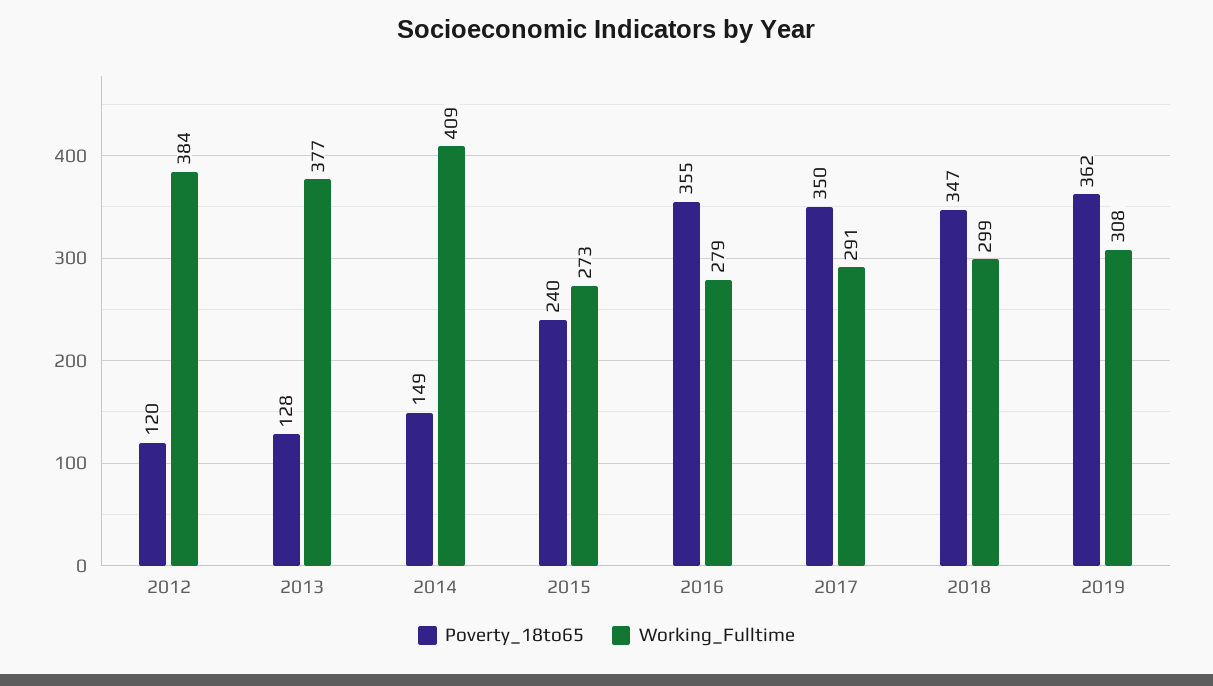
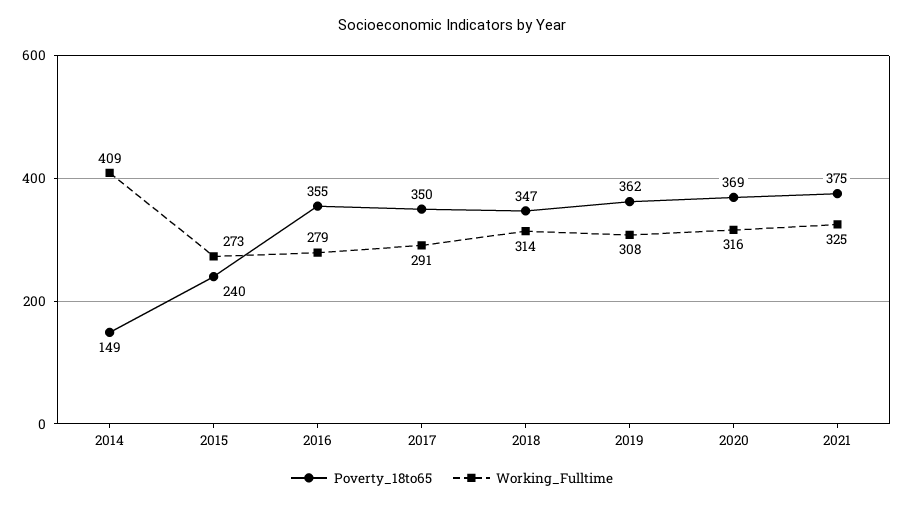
Poverty_18to65, 2012: 120 -> none
Working_Fulltime, 2012: 384 -> none
Poverty_18to65, 2013: 128 -> none
Working_Fulltime, 2013: 377 -> none
Working_Fulltime, 2018: 299 -> 314
Poverty_18to65, 2020: none -> 369
Working_Fulltime, 2020: none -> 316
Poverty_18to65, 2021: none -> 375
Working_Fulltime, 2021: none -> 325

